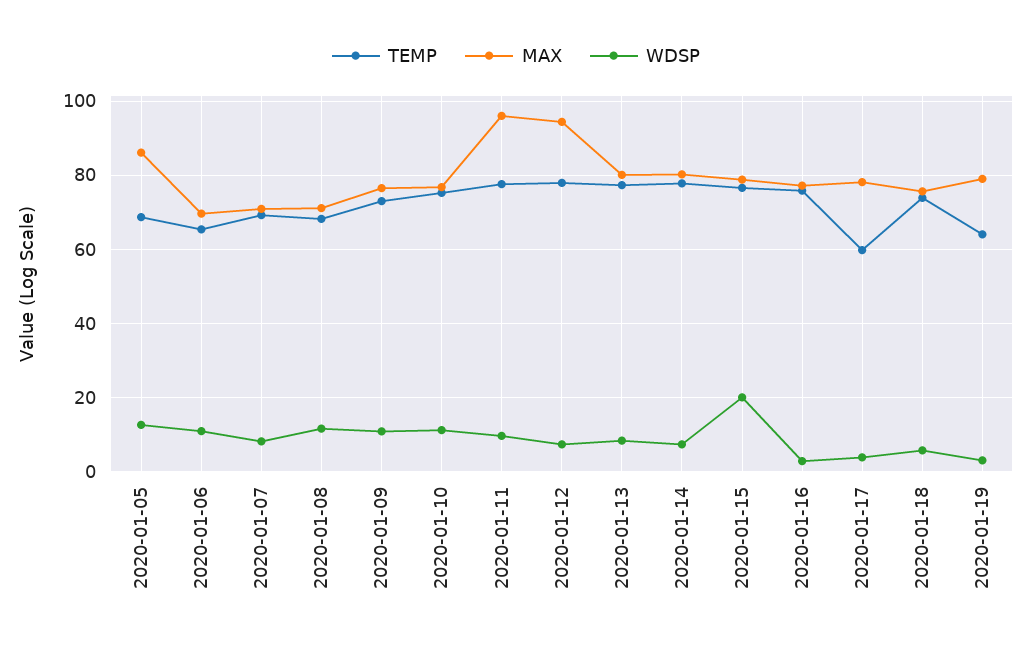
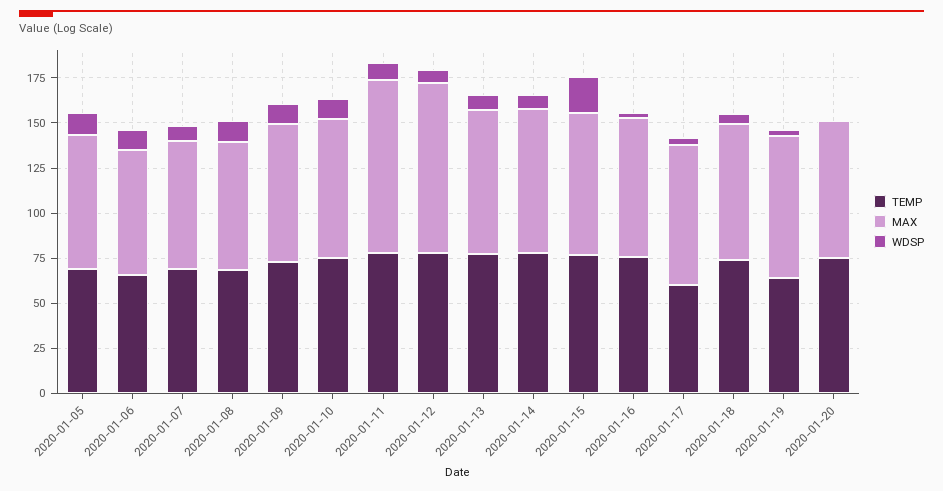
MAX, 2020-01-05: 86 -> 75
TEMP, 2020-01-20: none -> 75
MAX, 2020-01-20: none -> 75
WDSP, 2020-01-20: none -> 0

